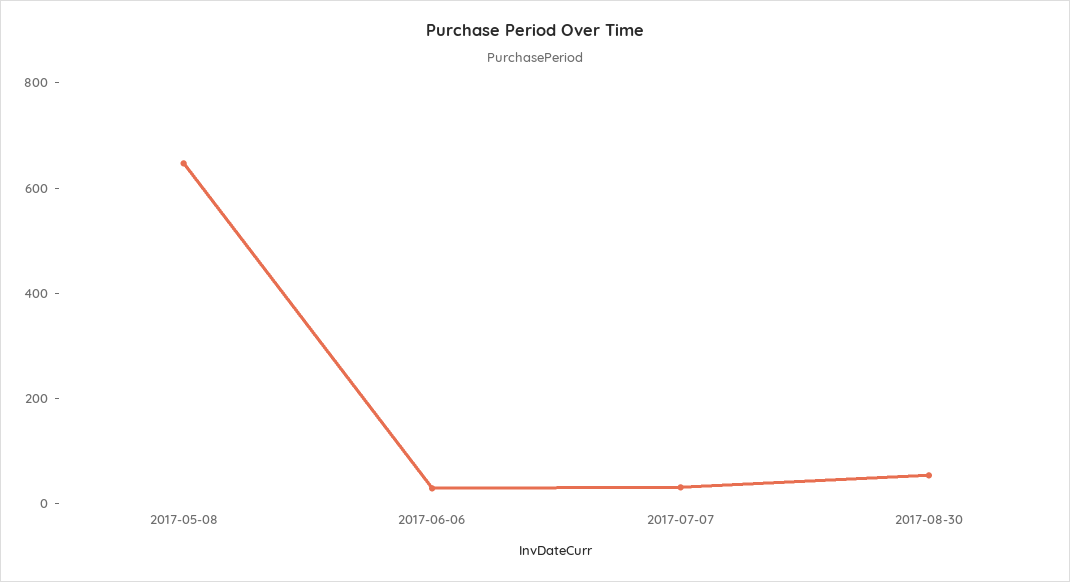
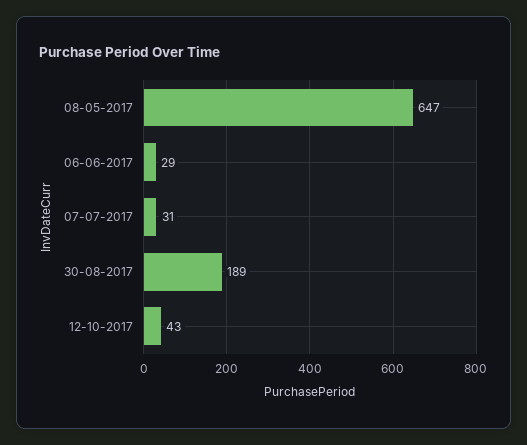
2017-08-30: 50 -> 189
12-10-2017: none -> 43

